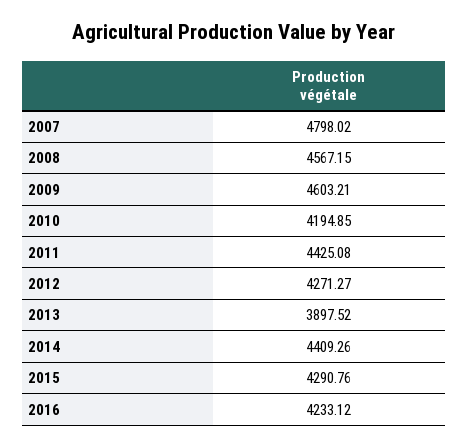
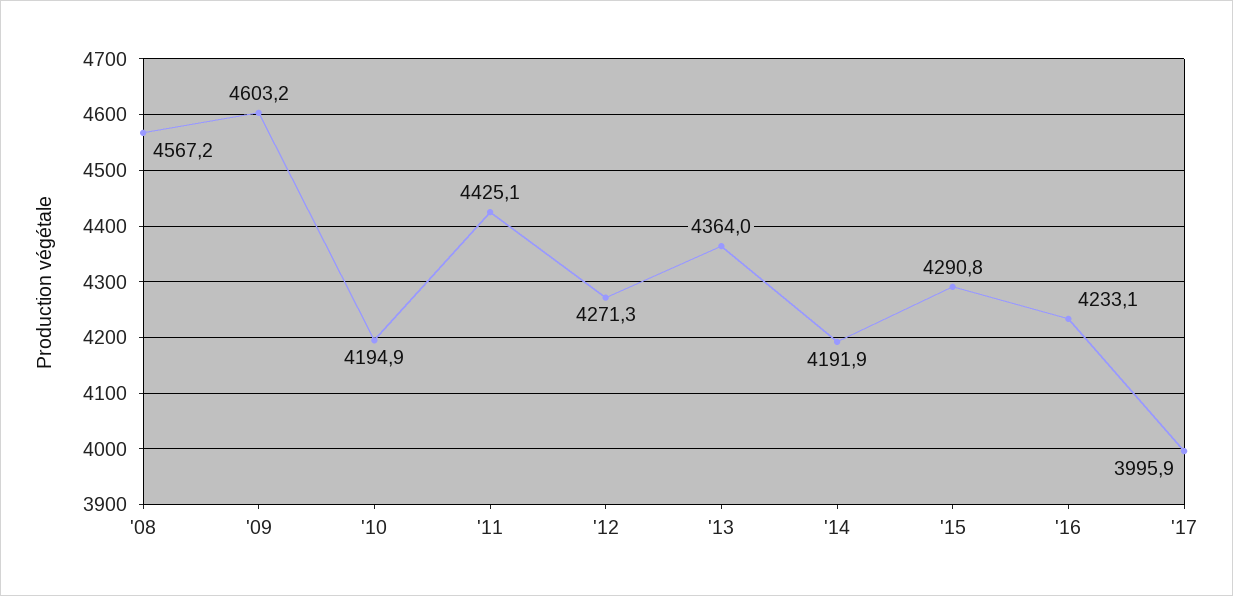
2007: 4798.02 -> none
2013: 3897.52 -> 4364
2014: 4409.26 -> 4191.9
'17: none -> 3995.9

